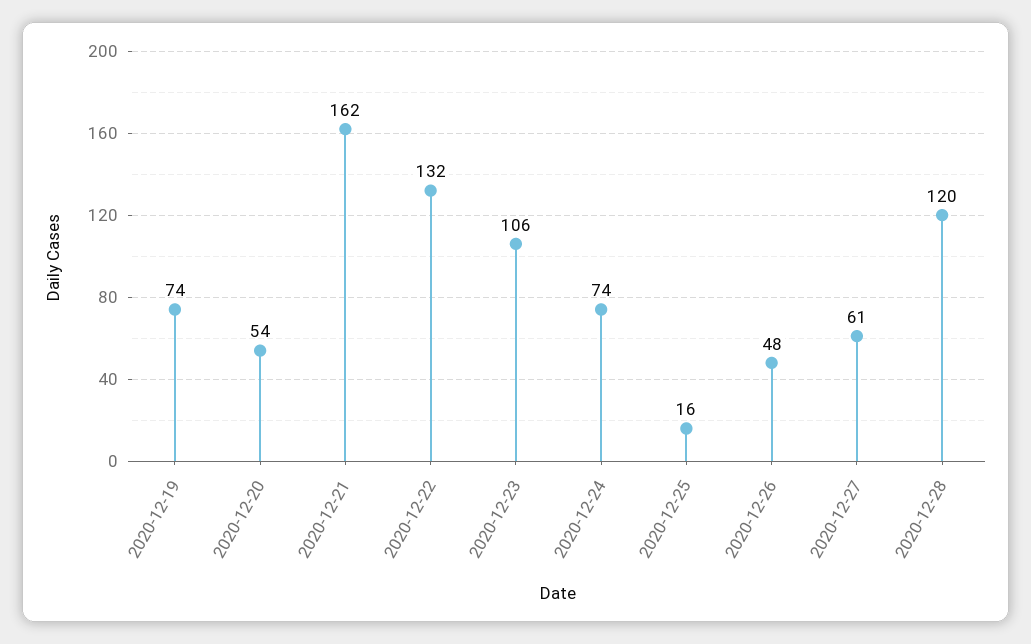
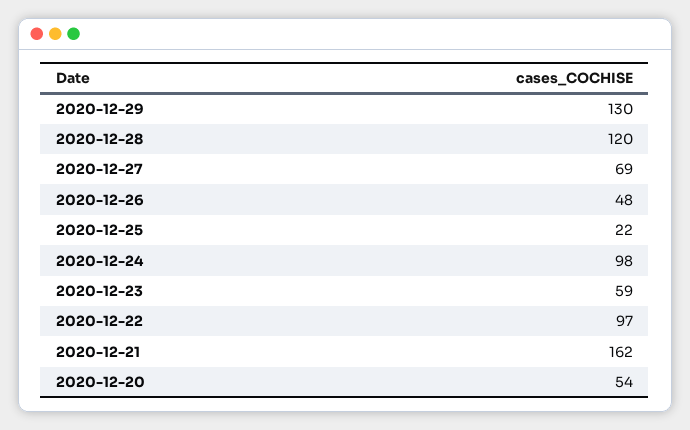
2020-12-19: 74 -> none
2020-12-22: 132 -> 97
2020-12-23: 106 -> 59
2020-12-24: 74 -> 98
2020-12-25: 16 -> 22
2020-12-27: 61 -> 69
2020-12-29: none -> 130

